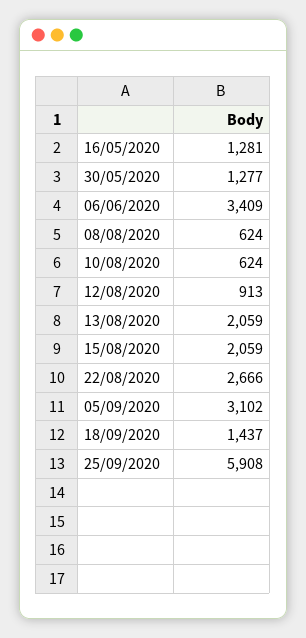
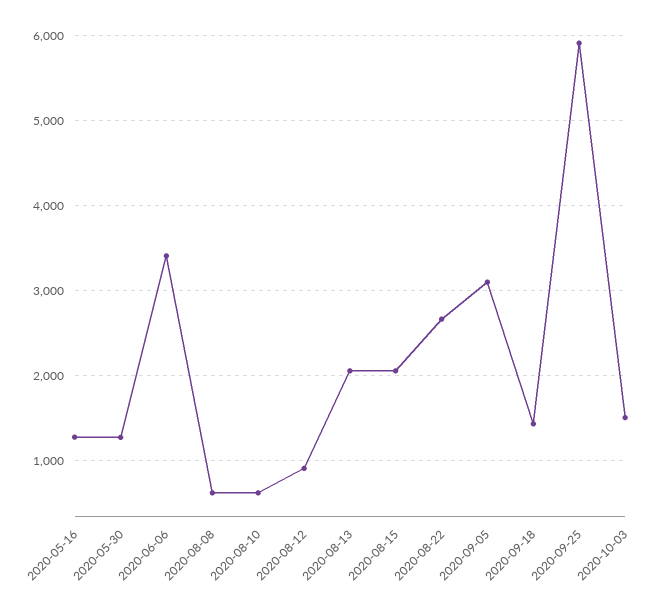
2020-10-03: none -> 1500

